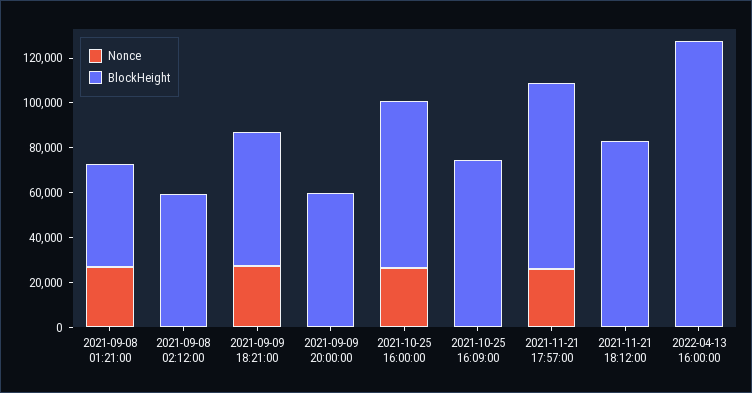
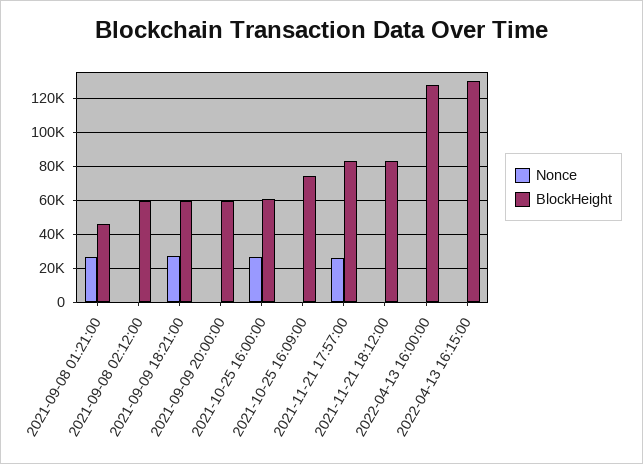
BlockHeight, 2021-10-25 16:00:00: 75000 -> 60000
Nonce, 2022-04-13 16:15:00: none -> 0
BlockHeight, 2022-04-13 16:15:00: none -> 130000

